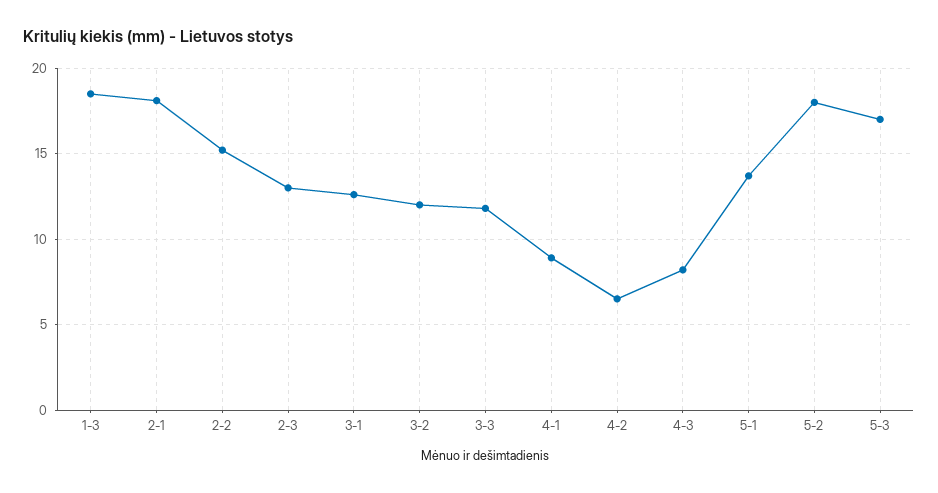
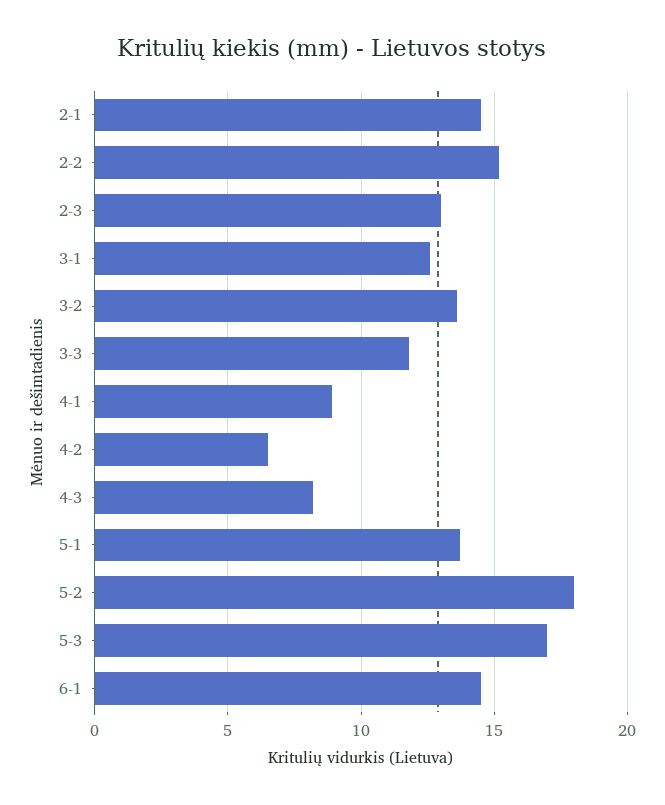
1-3: 18.5 -> none
2-1: 18 -> 14.5
3-2: 12 -> 13.5
6-1: none -> 14.5

